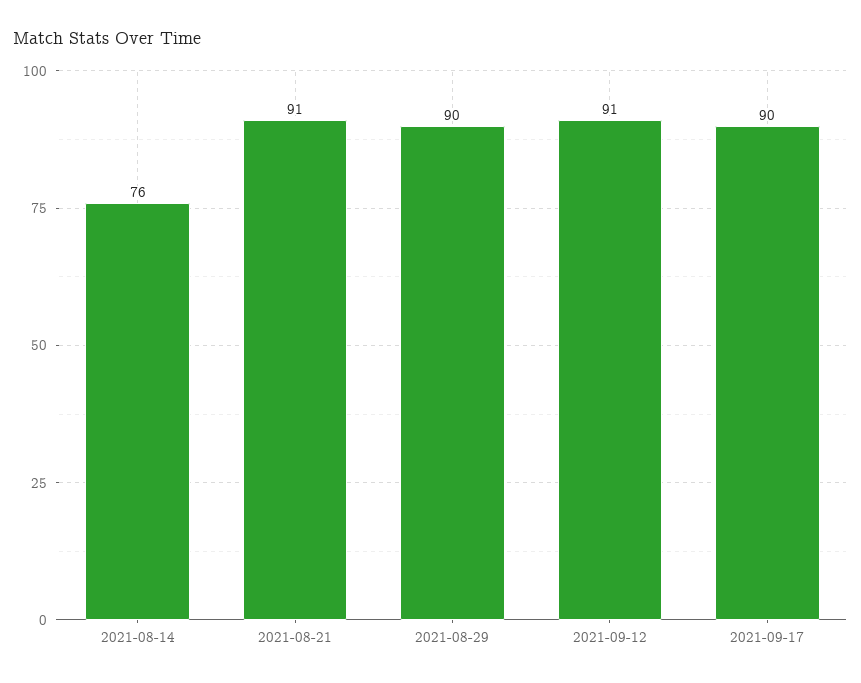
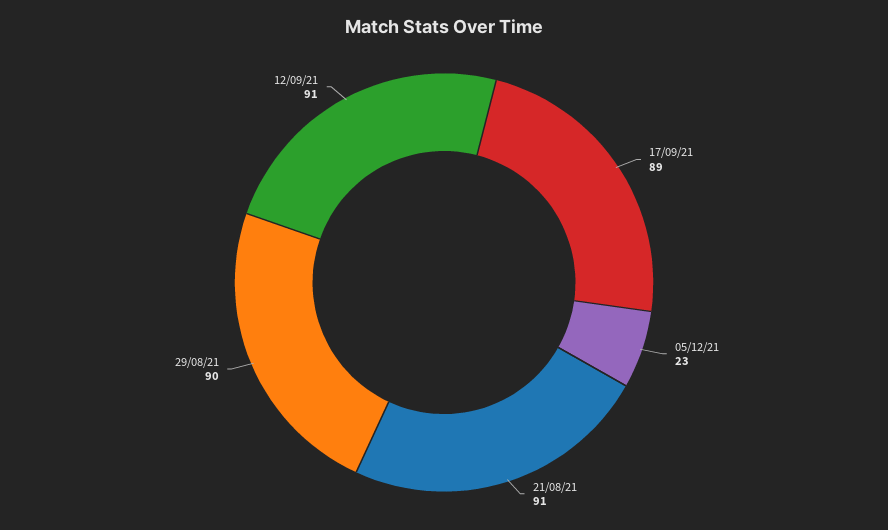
2021-08-14: 76 -> none
2021-09-17: 90 -> 89
05/12/21: none -> 23

